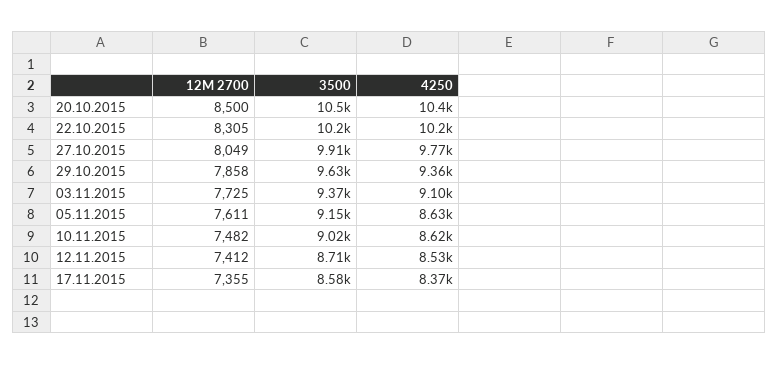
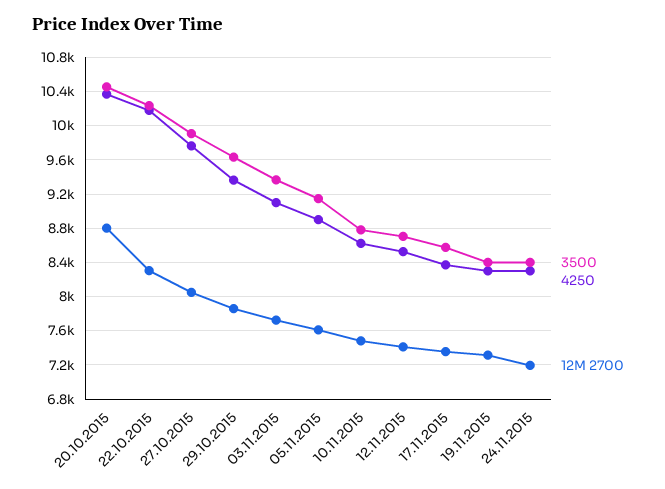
12M 2700, 20.10.2015: 8500 -> 8800
4250, 05.11.2015: 8630 -> 8900
3500, 10.11.2015: 9020 -> 8800
3500, 19.11.2015: none -> 8400
4250, 19.11.2015: none -> 8300
12M 2700, 19.11.2015: none -> 7300
3500, 24.11.2015: none -> 8400
4250, 24.11.2015: none -> 8300
12M 2700, 24.11.2015: none -> 7200

